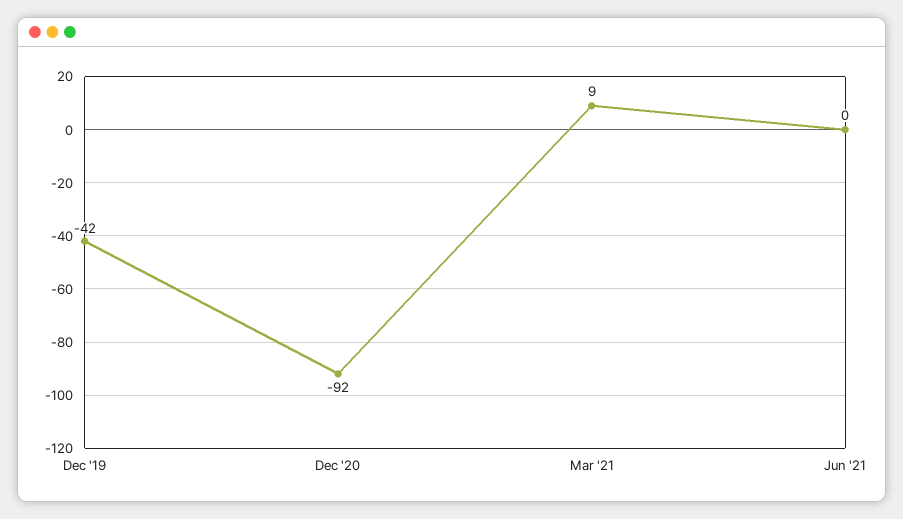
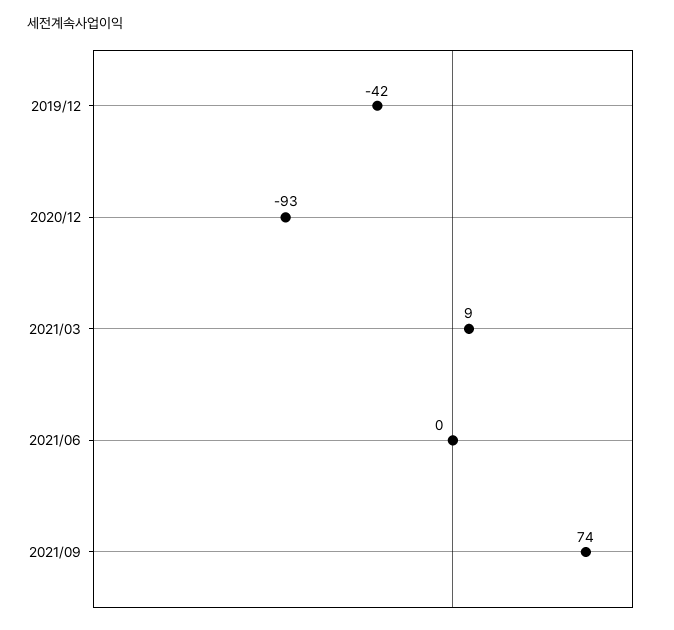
Dec '20: -92 -> -93
2021/09: none -> 74

